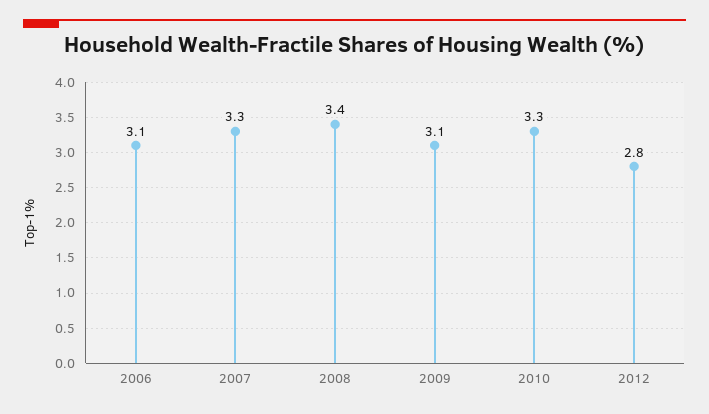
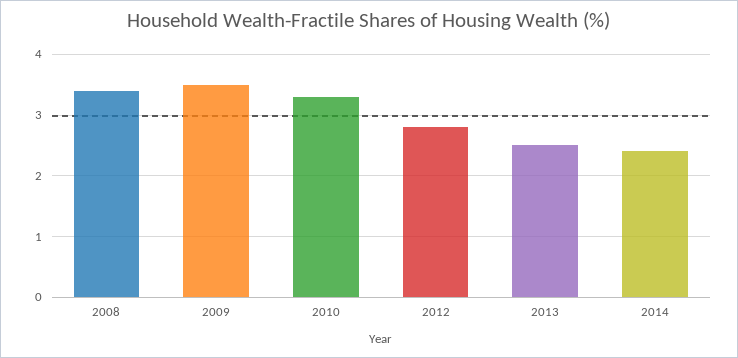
2006: 3.1 -> none
2007: 3.3 -> none
2009: 3.1 -> 3.5
2013: none -> 2.5
2014: none -> 2.4

